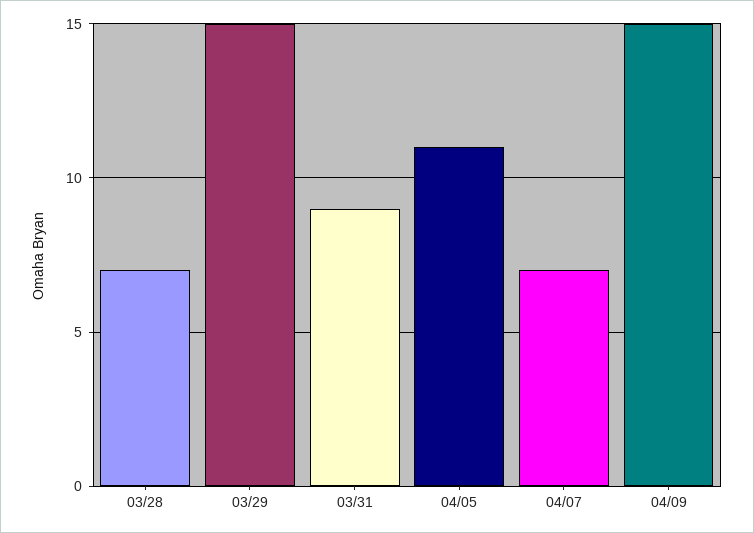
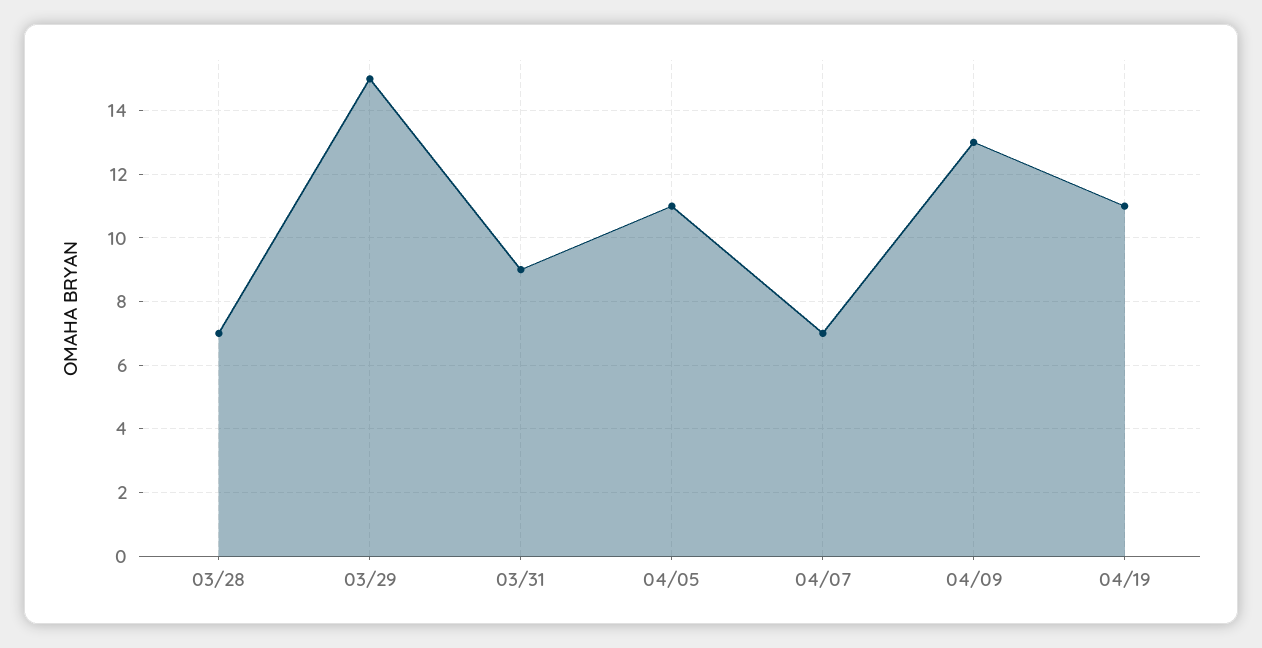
04/09: 15 -> 13
04/19: none -> 11

